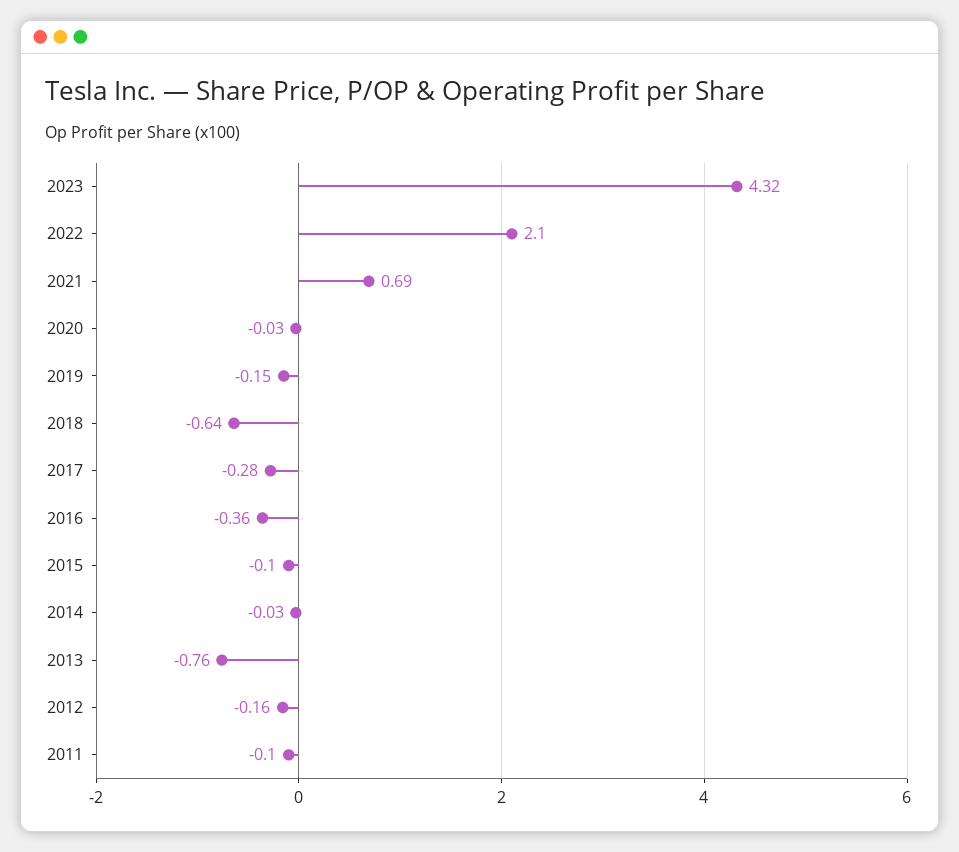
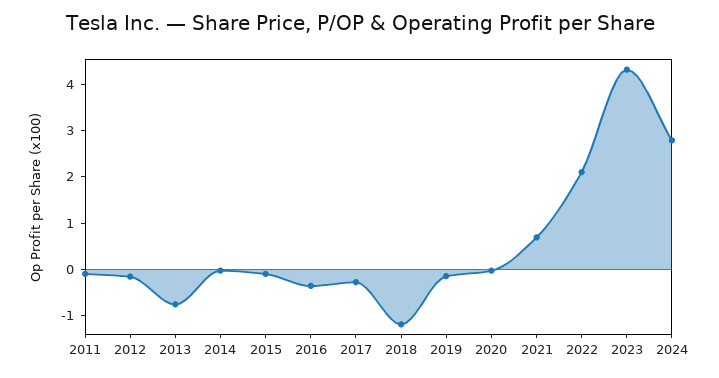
2018: -0.64 -> -1.2
2024: none -> 2.8

